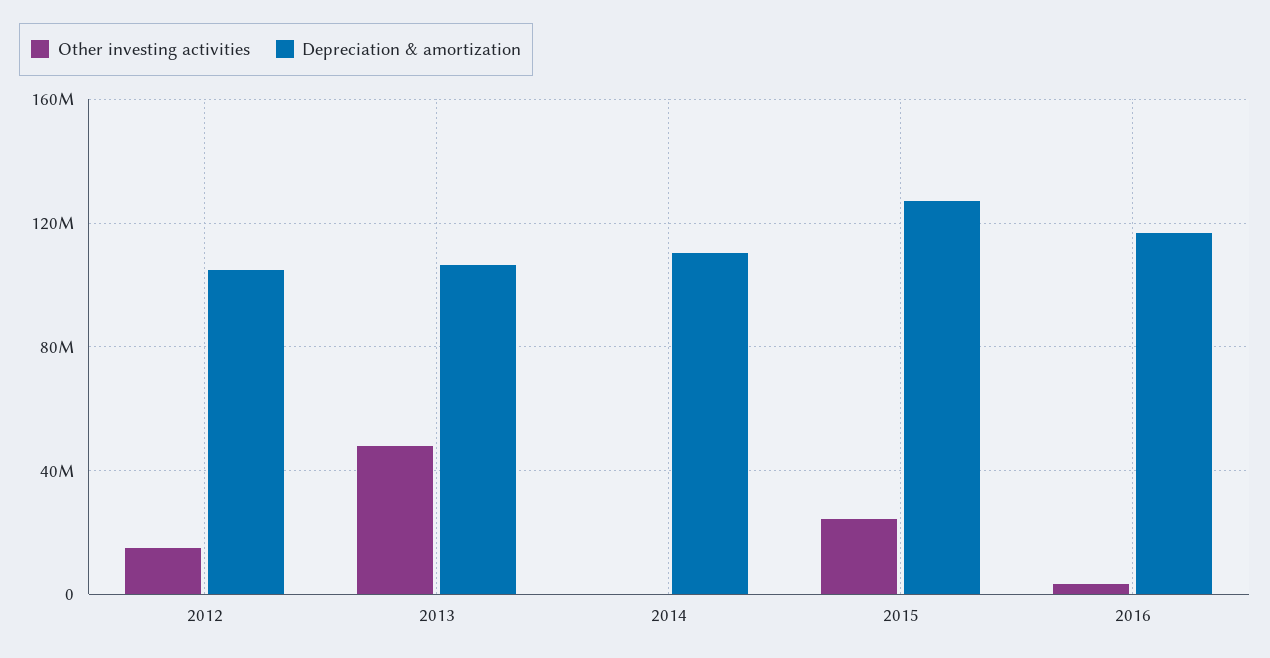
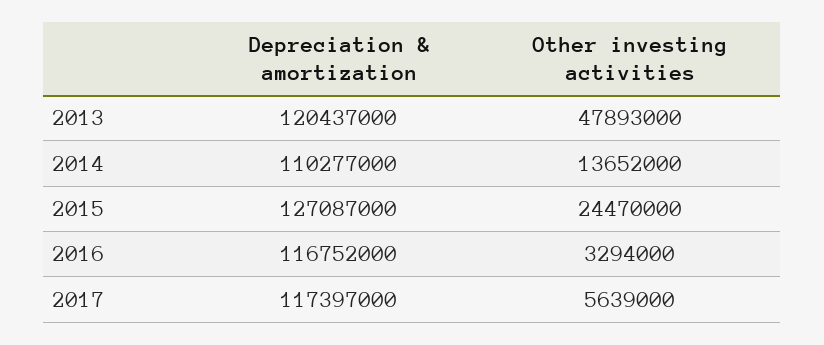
Other investing activities, 2012: 15000000 -> none
Depreciation & amortization, 2012: 105000000 -> none
Depreciation & amortization, 2013: 105000000 -> 120437000
Other investing activities, 2014: 0 -> 13652000
Depreciation & amortization, 2017: none -> 117397000
Other investing activities, 2017: none -> 5639000

